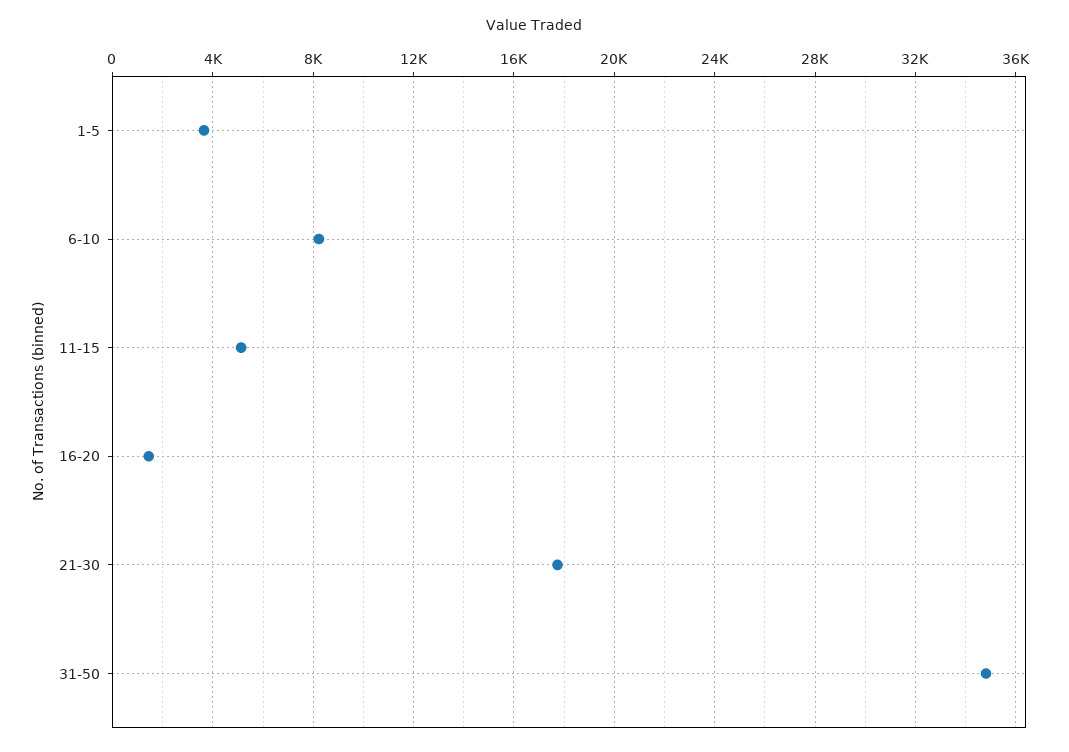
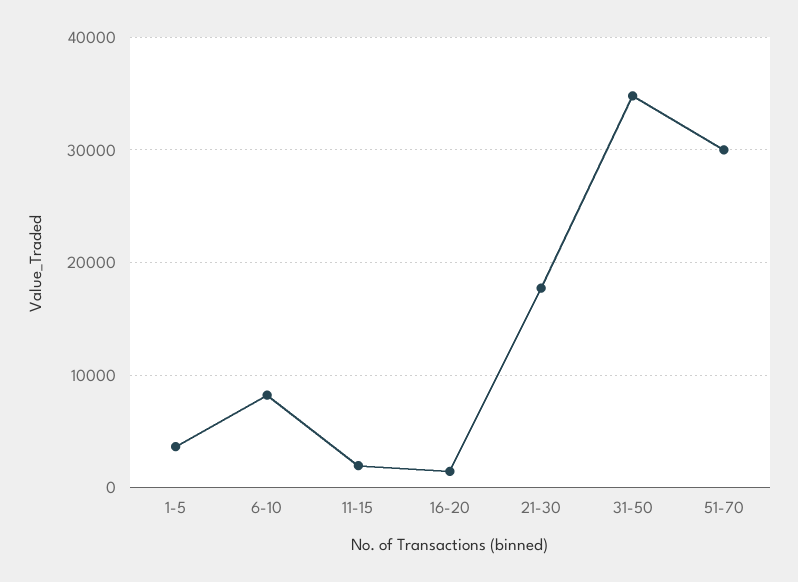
11-15: 5000 -> 2000
51-70: none -> 30000

